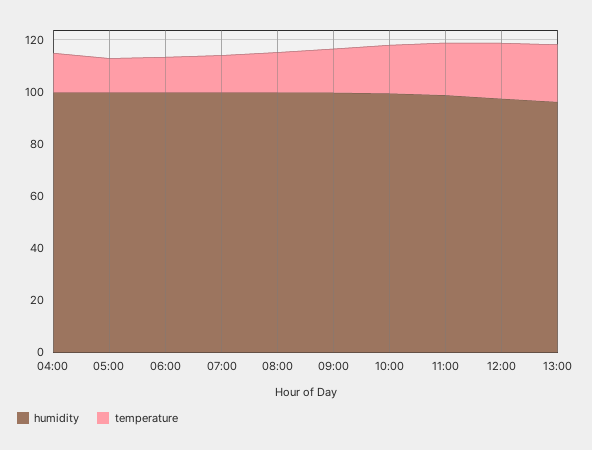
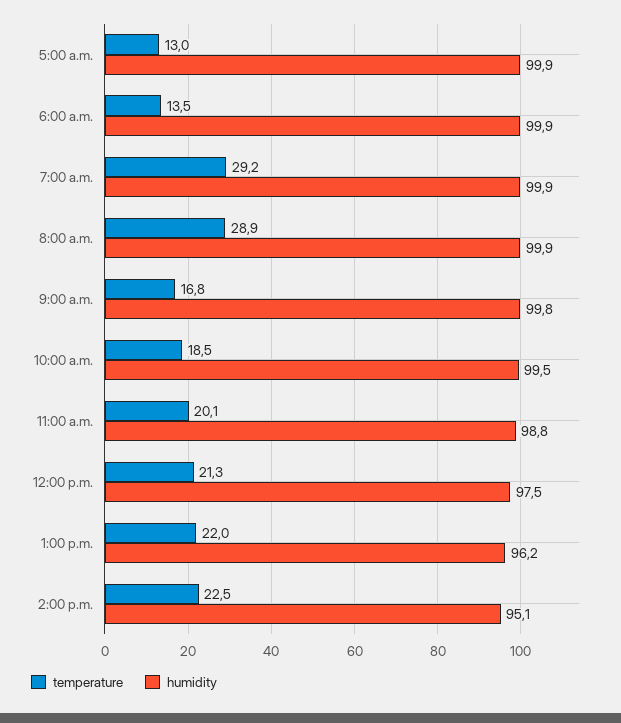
humidity, 04:00: 100 -> none
temperature, 04:00: 15 -> none
temperature, 07:00: 15 -> 29.2
temperature, 08:00: 15 -> 28.9
temperature, 2:00 p.m.: none -> 22.5
humidity, 2:00 p.m.: none -> 95.1

